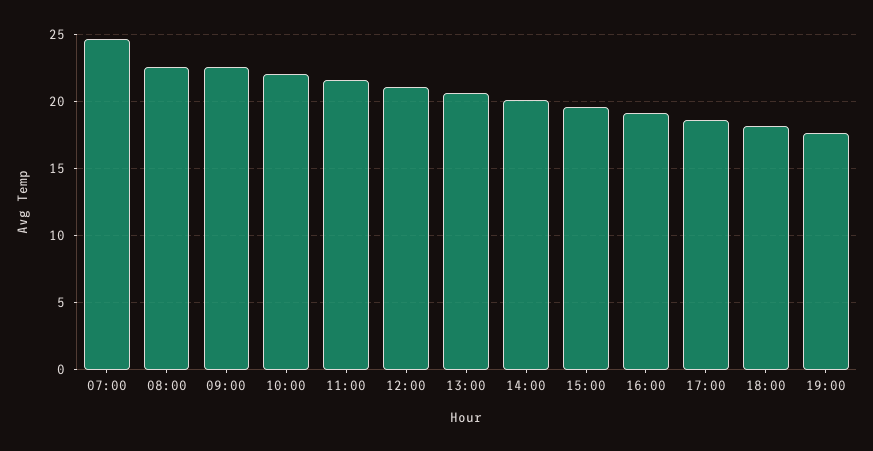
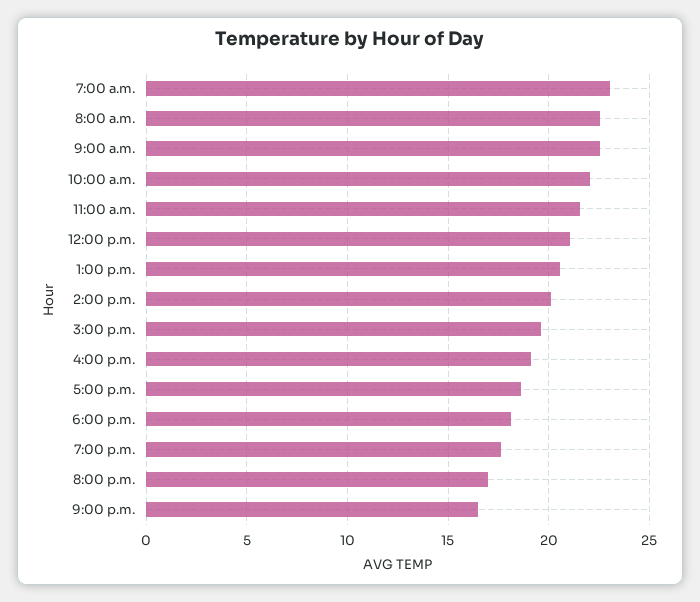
07:00: 24.5 -> 23
8:00 p.m.: none -> 17
9:00 p.m.: none -> 16.5

